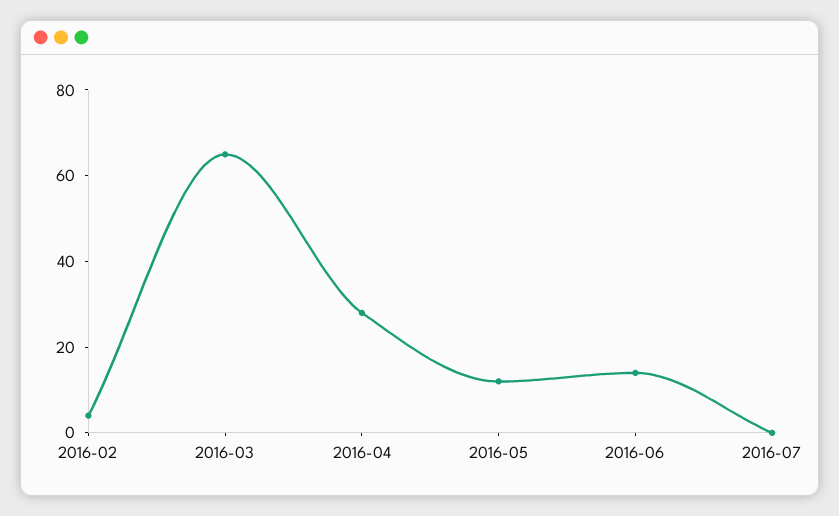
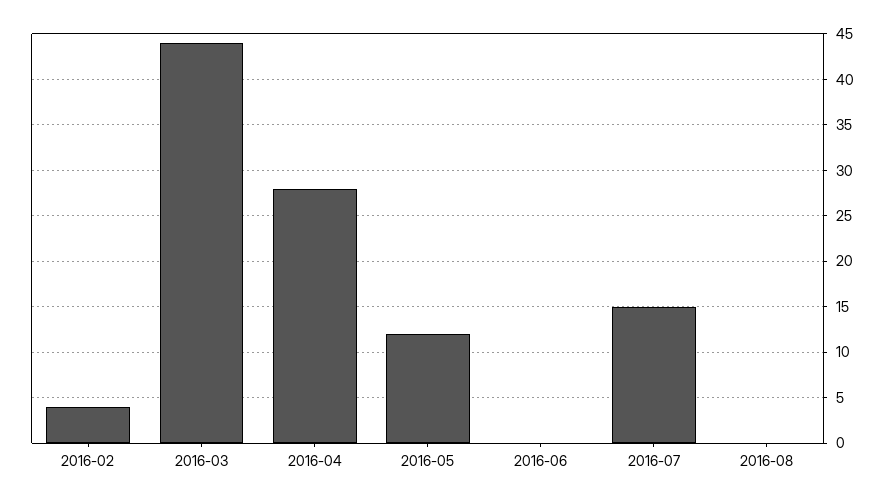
2016-03: 65 -> 44
2016-06: 15 -> 0
2016-07: 0 -> 15
2016-08: none -> 0

